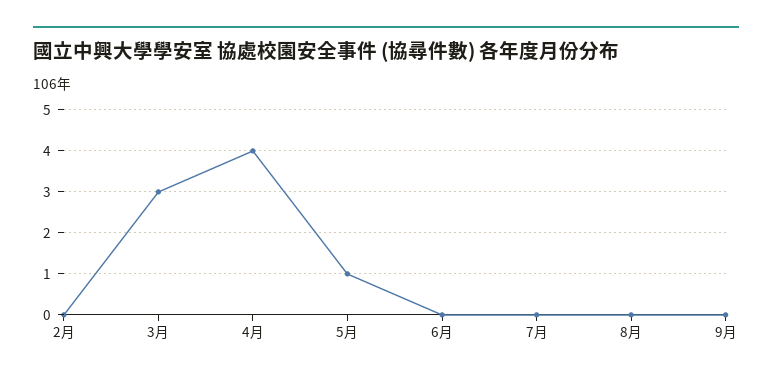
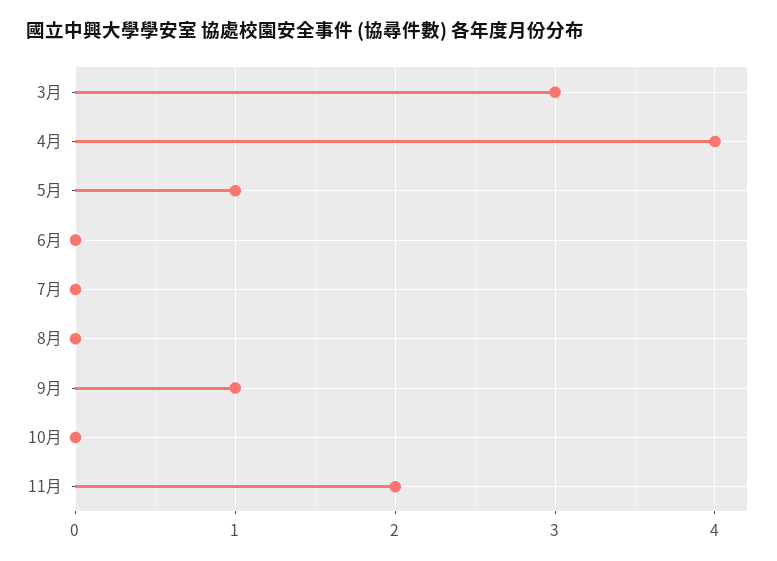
2月: 0 -> none
9月: 0 -> 1
10月: none -> 0
11月: none -> 2

